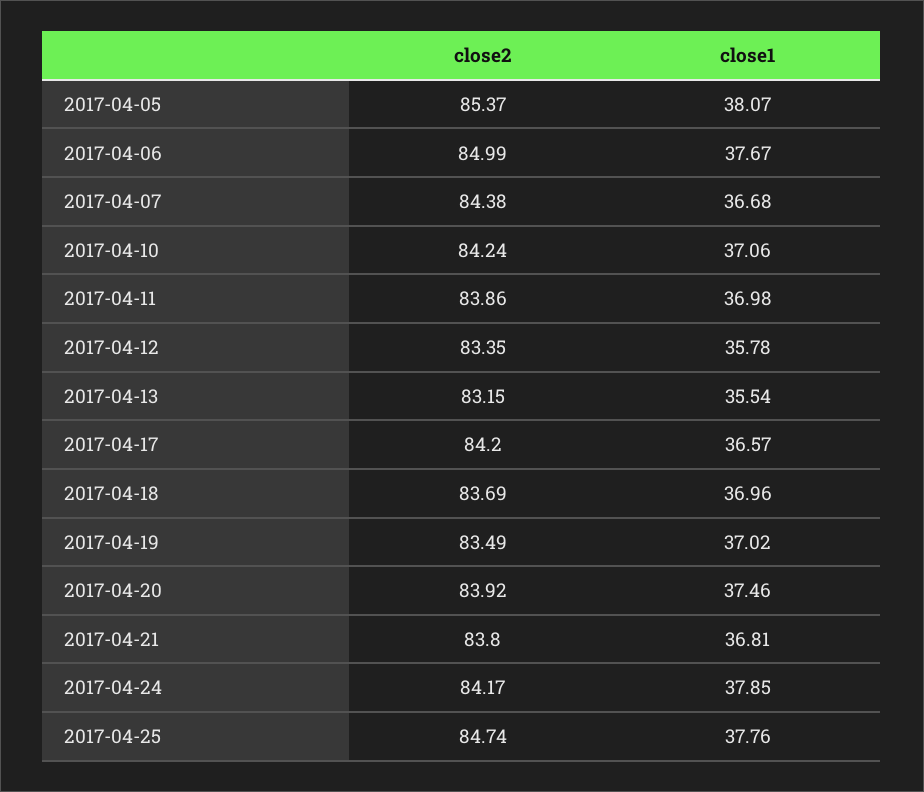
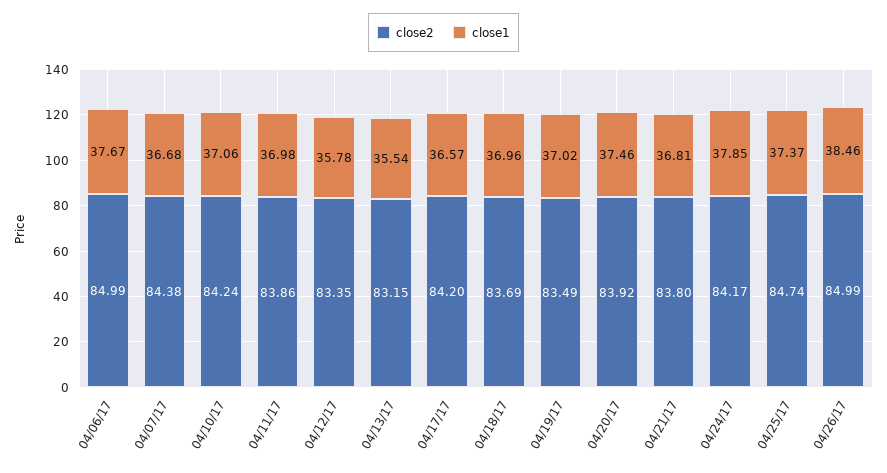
close2, 2017-04-05: 85.37 -> none
close1, 2017-04-05: 38.07 -> none
close1, 2017-04-25: 37.76 -> 37.37
close2, 04/26/17: none -> 84.99
close1, 04/26/17: none -> 38.46

